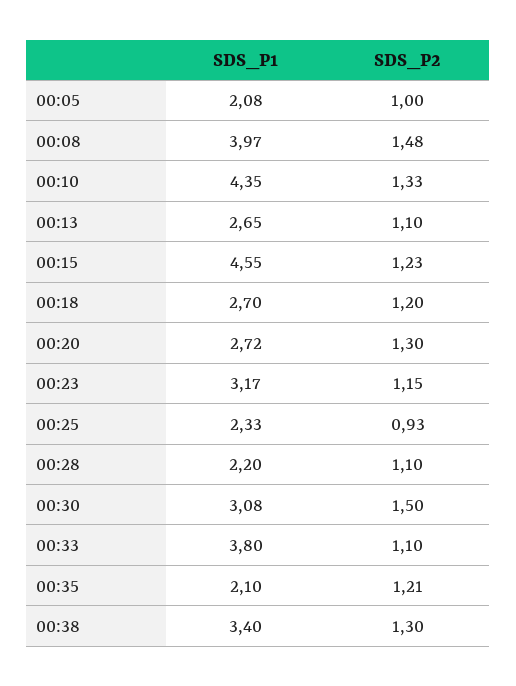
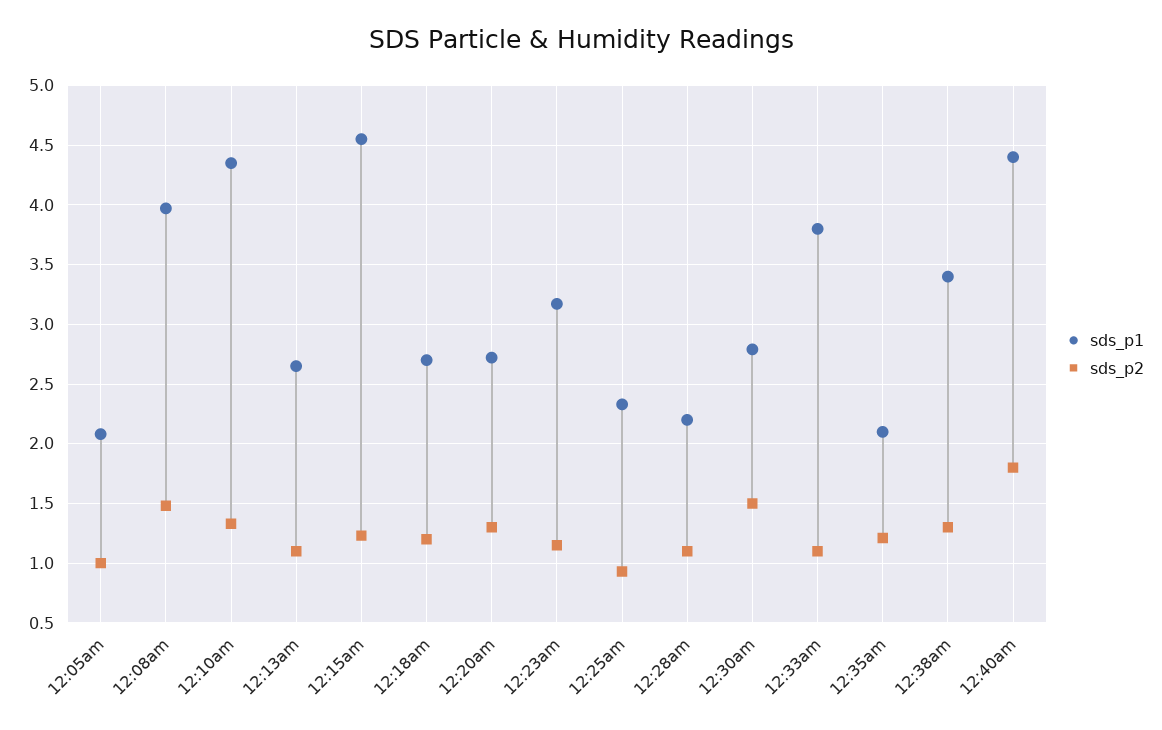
SDS_P1, 00:30: 3.08 -> 2.8
SDS_P1, 12:40am: none -> 4.4
SDS_P2, 12:40am: none -> 1.8

